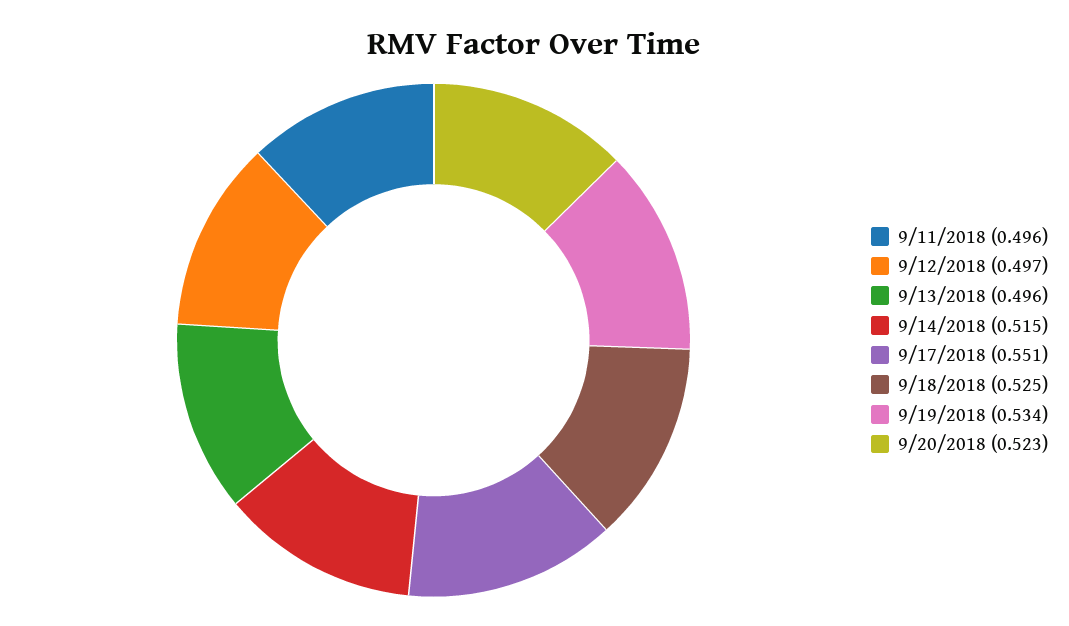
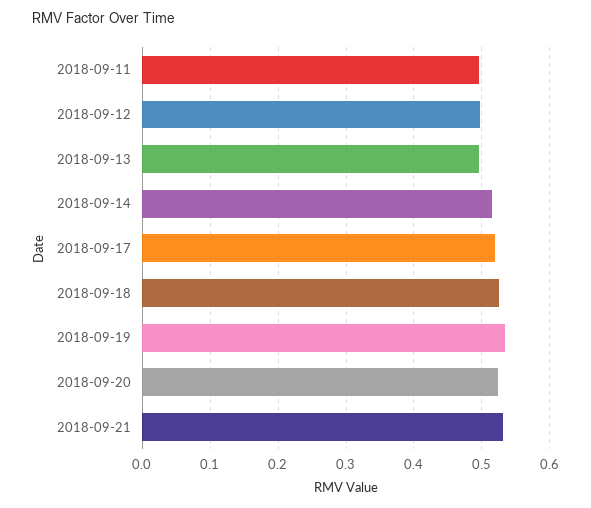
9/17/2018: 0.551 -> 0.52
2018-09-21: none -> 0.53

